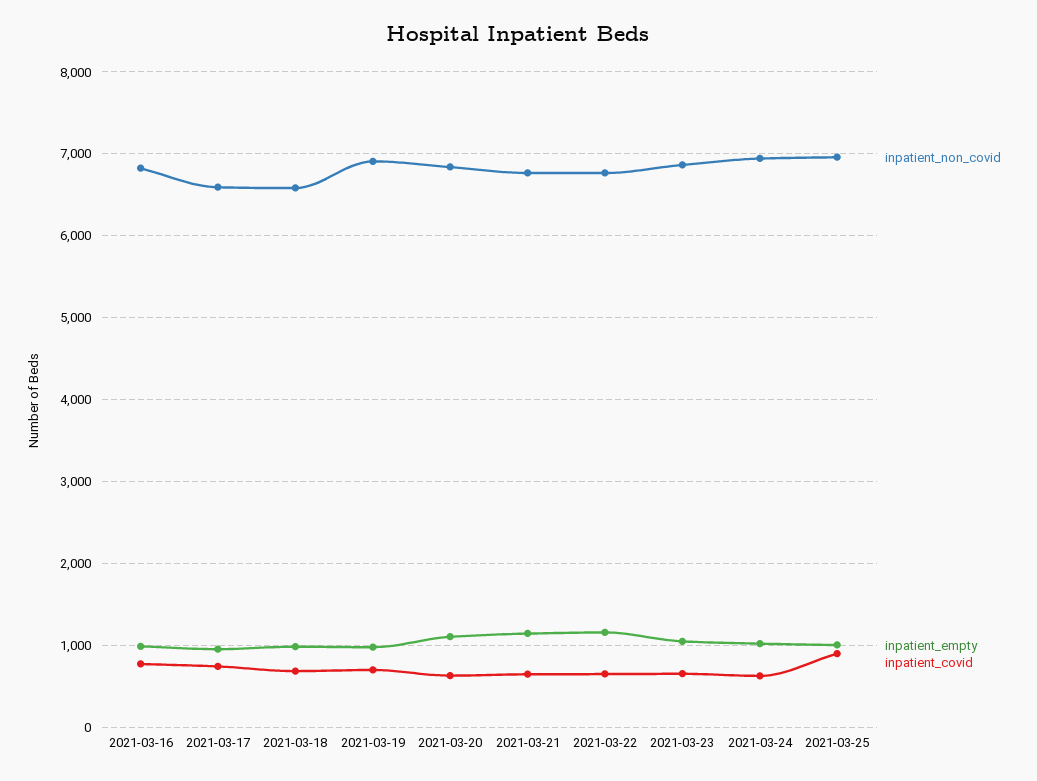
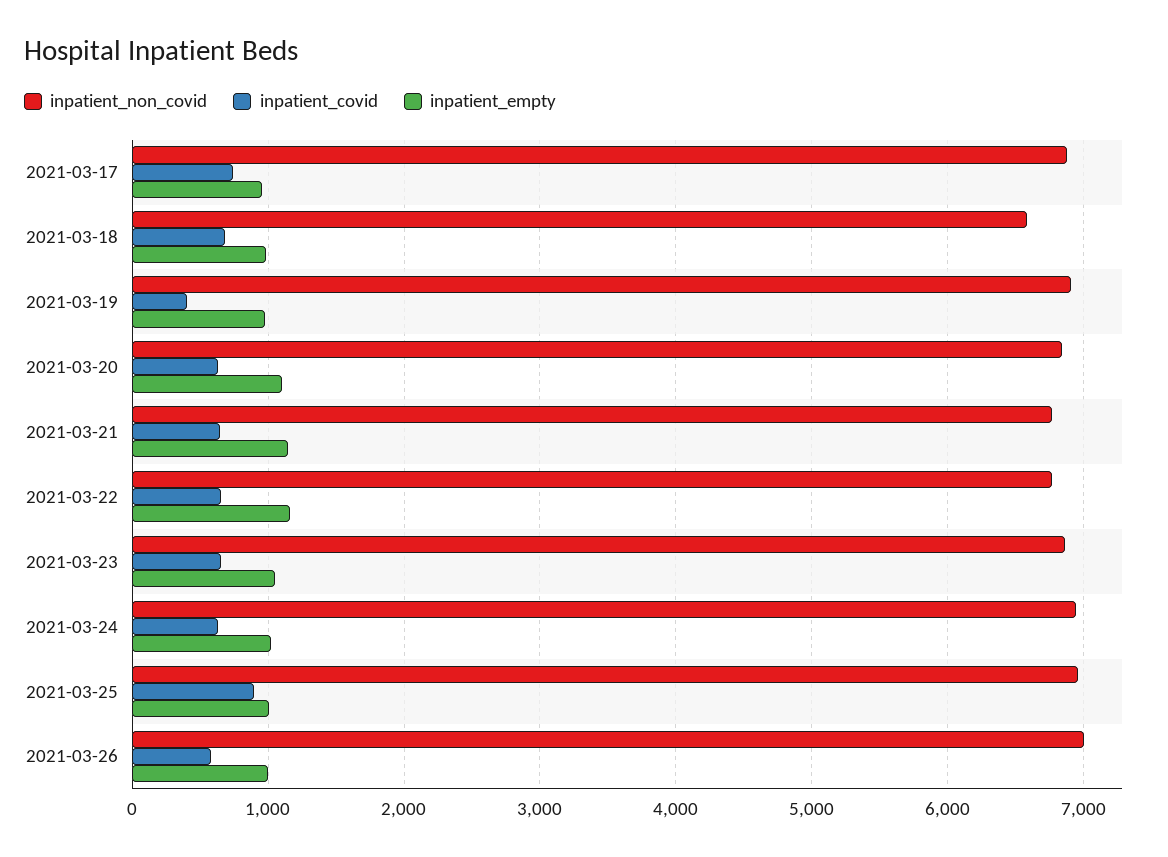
inpatient_non_covid, 2021-03-16: 6800 -> none
inpatient_empty, 2021-03-16: 1000 -> none
inpatient_covid, 2021-03-16: 800 -> none
inpatient_non_covid, 2021-03-17: 6600 -> 6900
inpatient_covid, 2021-03-19: 700 -> 400
inpatient_non_covid, 2021-03-26: none -> 7000
inpatient_covid, 2021-03-26: none -> 600
inpatient_empty, 2021-03-26: none -> 1000

